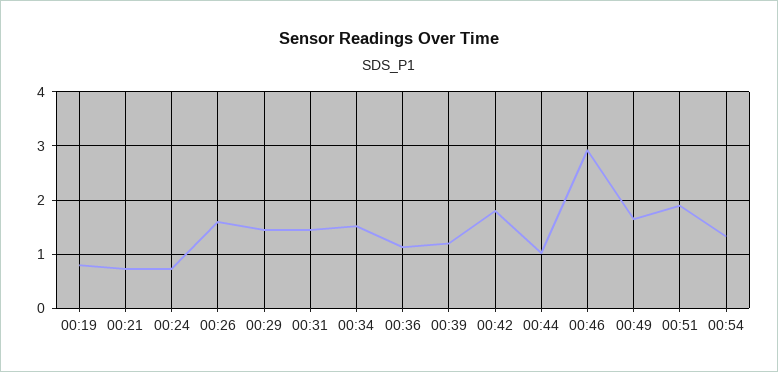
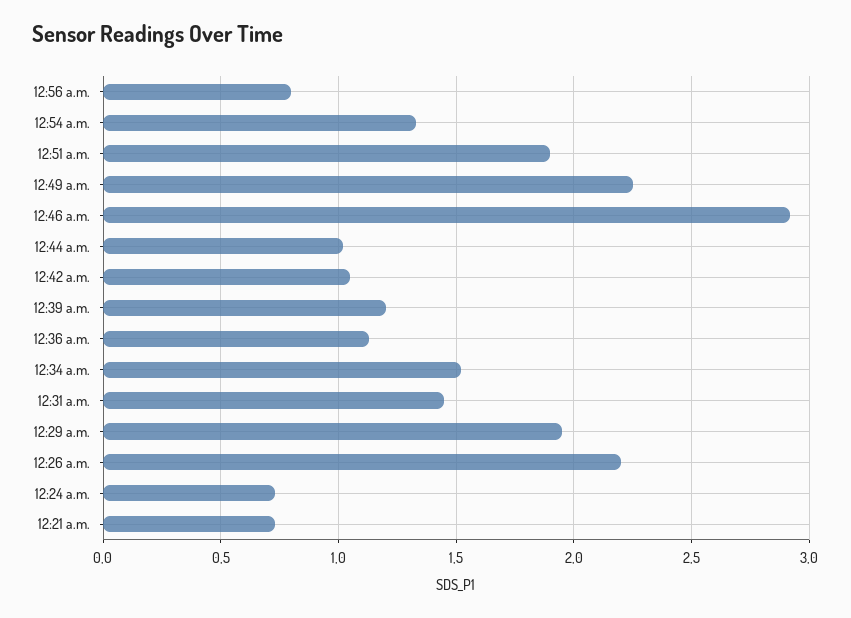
00:19: 0.8 -> none
00:26: 1.6 -> 2.2
00:29: 1.4 -> 1.95
00:42: 1.8 -> 1.05
00:49: 1.6 -> 2.25
12:56 a.m.: none -> 0.8

